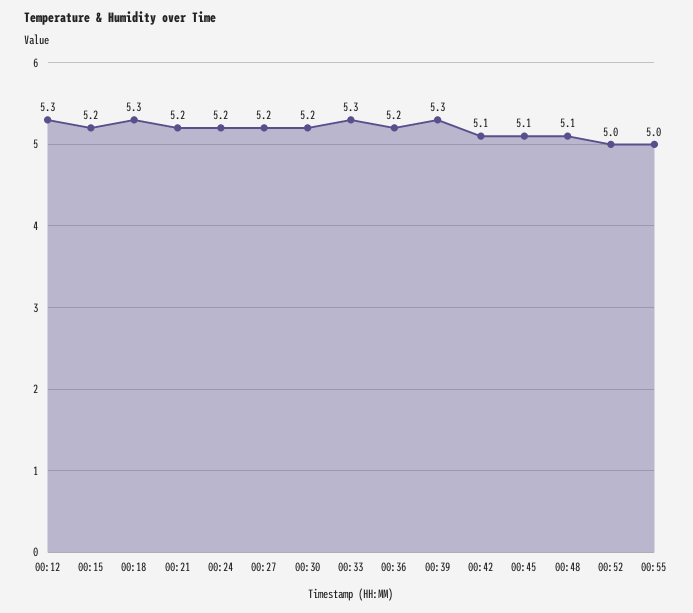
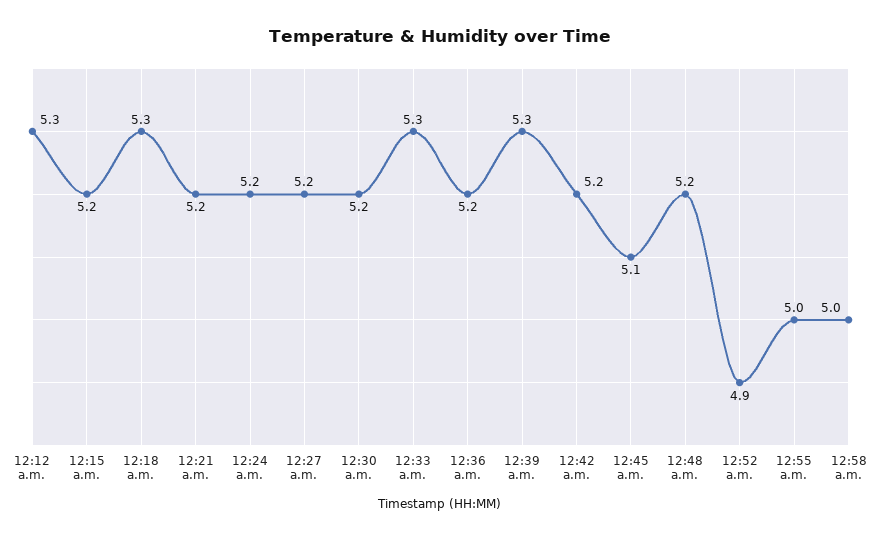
00:42: 5.1 -> 5.2
00:48: 5.1 -> 5.2
00:52: 5 -> 4.9
12:58 a.m.: none -> 5

